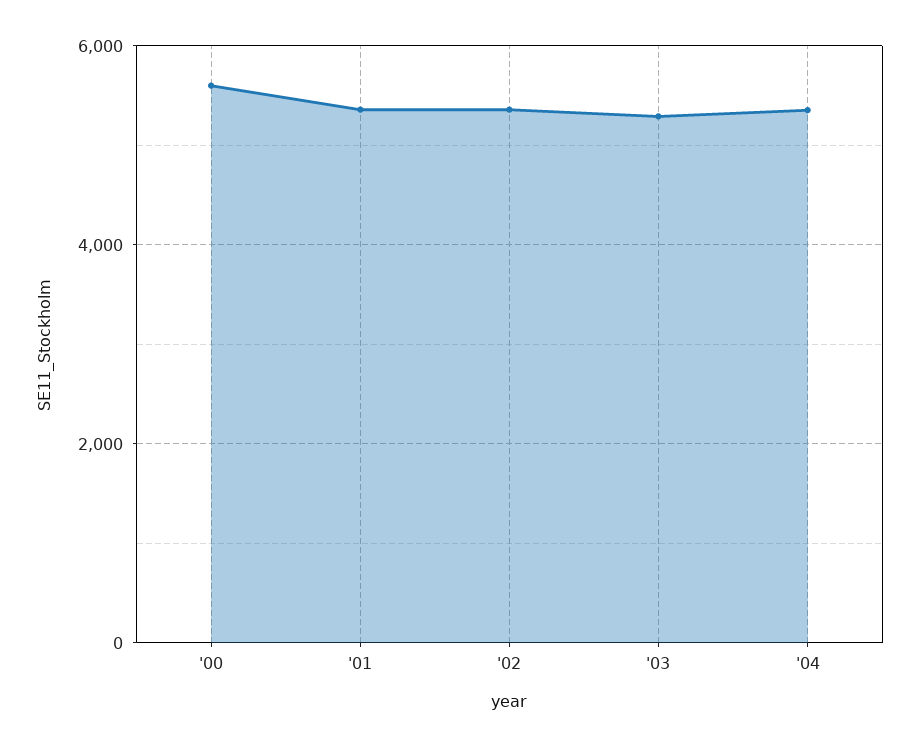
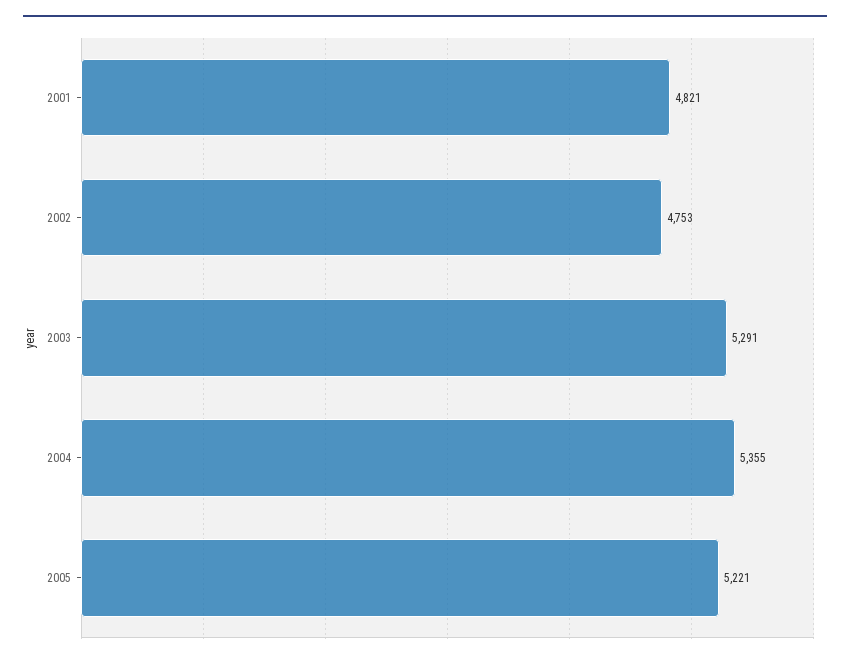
'00: 5600 -> none
'01: 5400 -> 4821
'02: 5400 -> 4753
2005: none -> 5221

